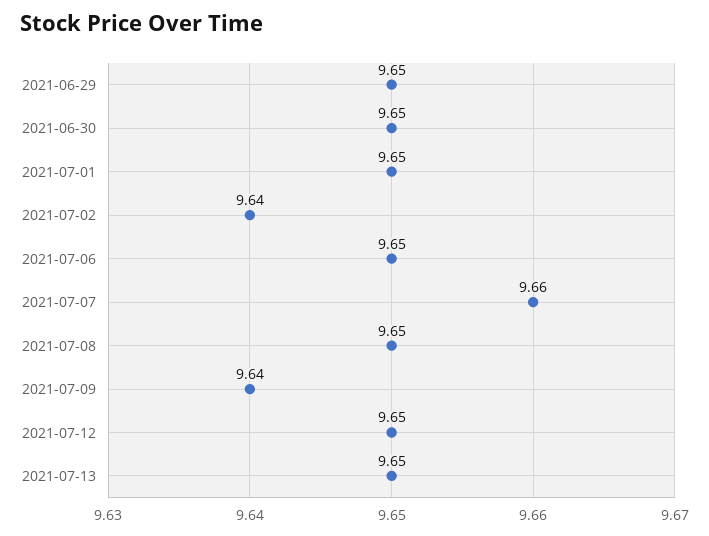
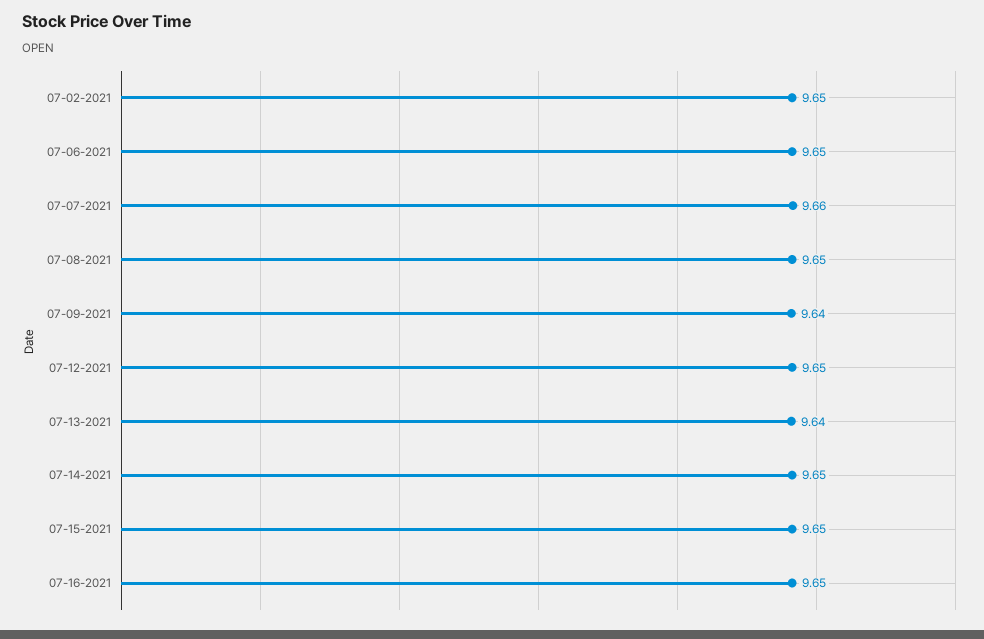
2021-06-29: 9.65 -> none
2021-06-30: 9.65 -> none
2021-07-01: 9.65 -> none
2021-07-02: 9.64 -> 9.65
2021-07-13: 9.65 -> 9.64
07-14-2021: none -> 9.65
07-15-2021: none -> 9.65
07-16-2021: none -> 9.65

